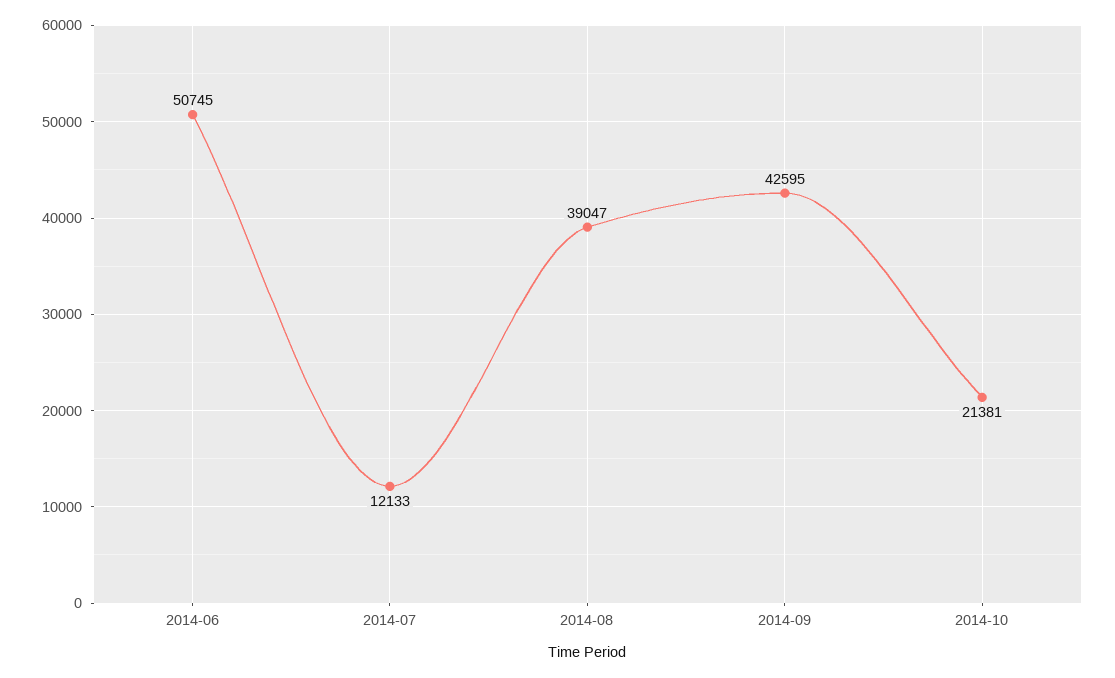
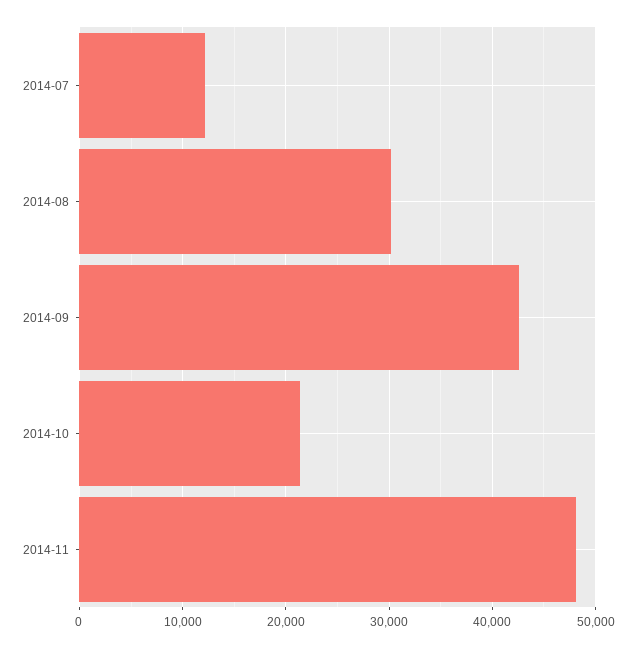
2014-06: 50745 -> none
2014-08: 39047 -> 30000
2014-11: none -> 48000

